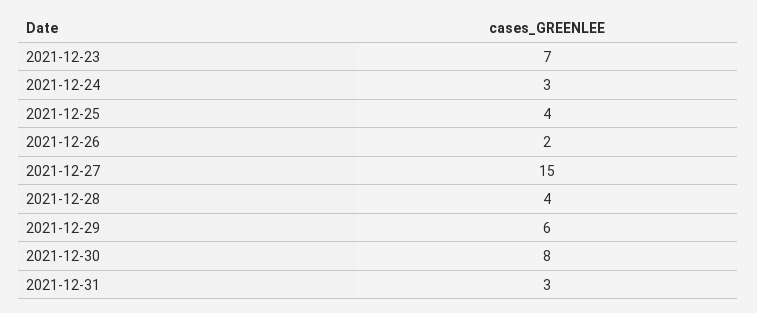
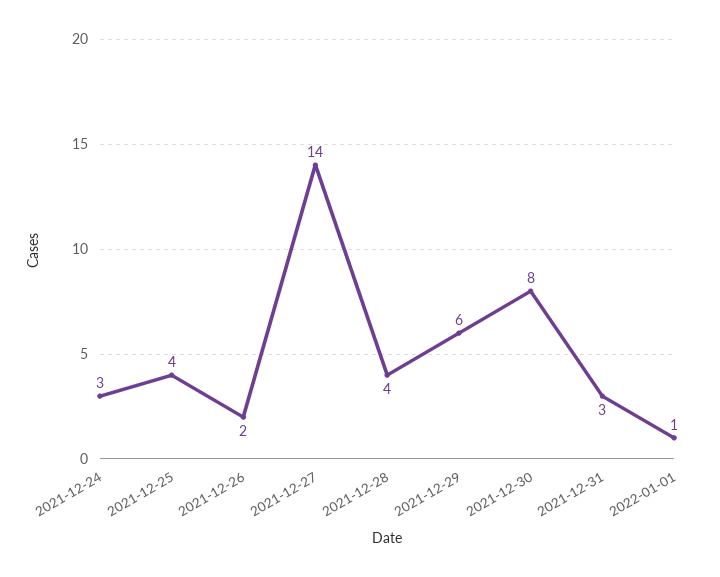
2021-12-23: 7 -> none
2021-12-27: 15 -> 14
2022-01-01: none -> 1

